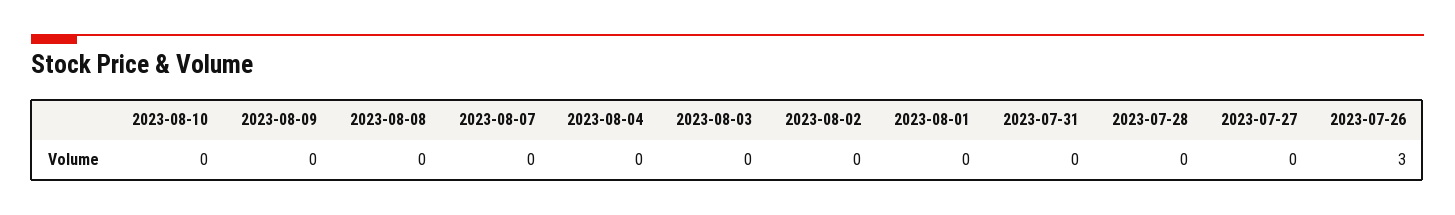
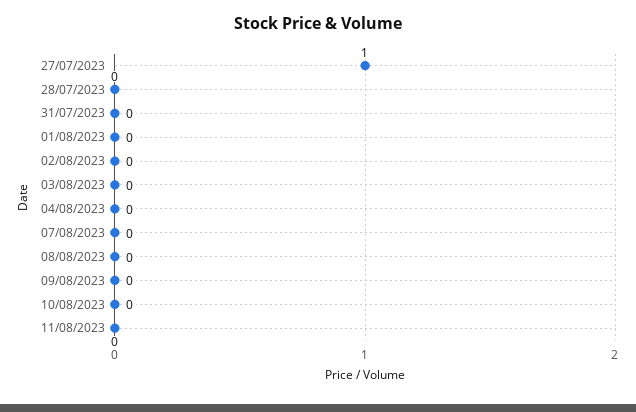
2023-07-27: 0 -> 1
2023-07-26: 3 -> none
11/08/2023: none -> 0

